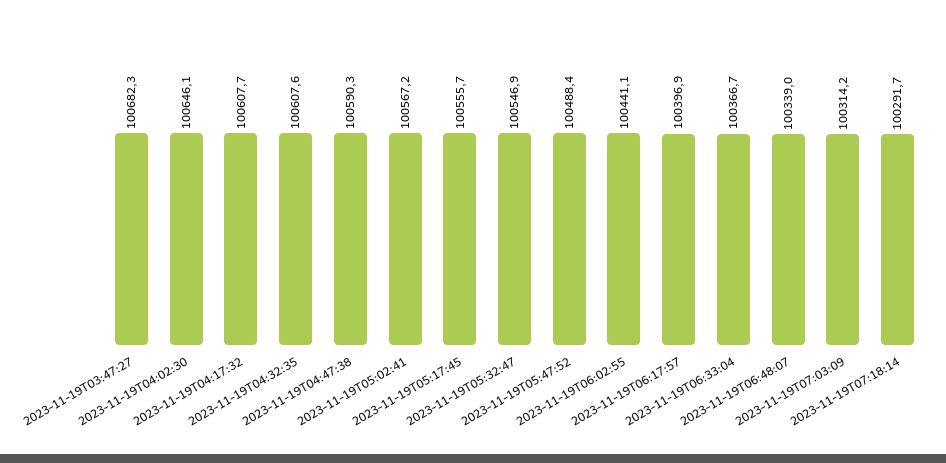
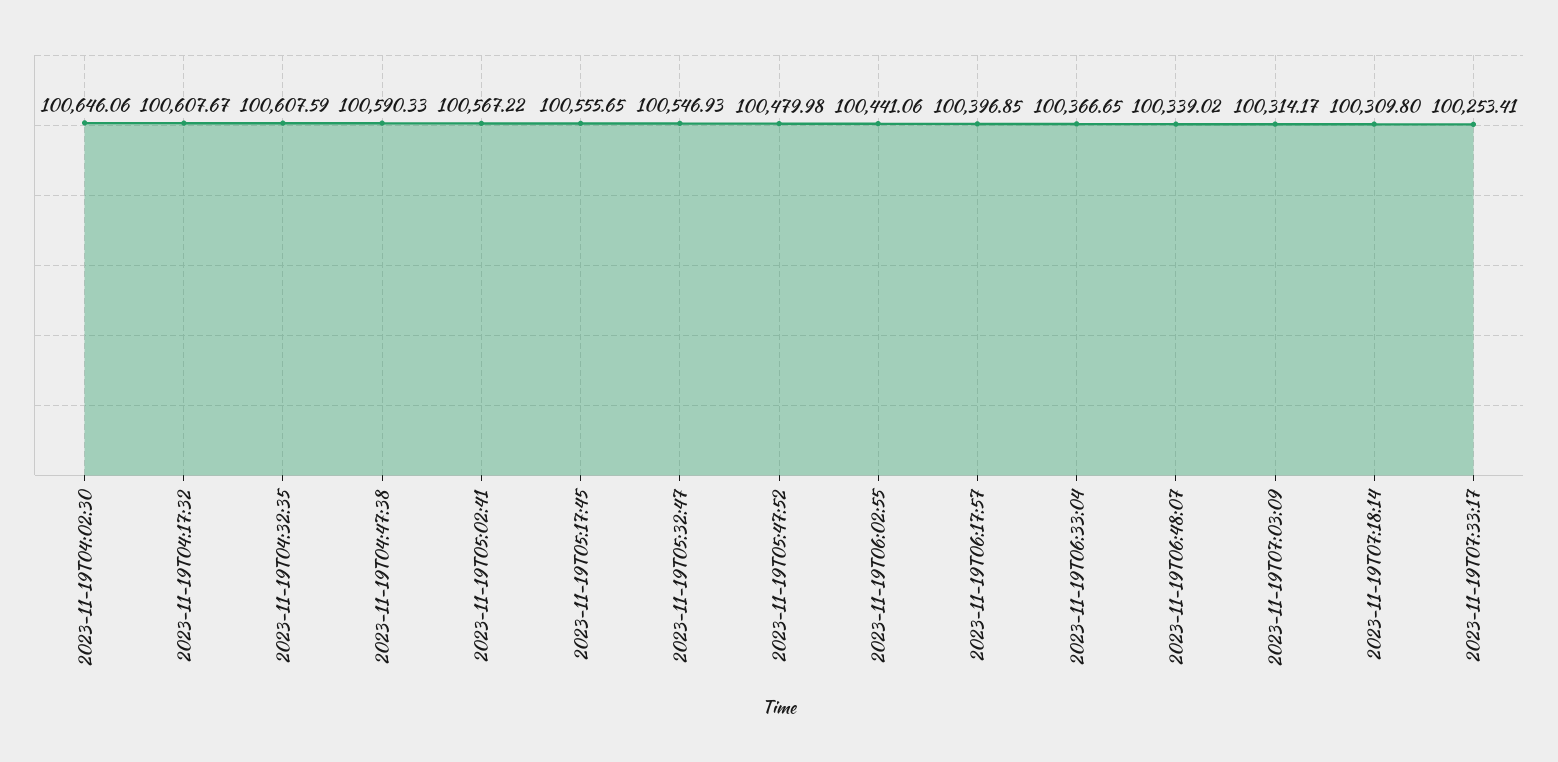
2023-11-19T03:47:27: 100682.3 -> none
2023-11-19T05:47:52: 100488.4 -> 100479.98
2023-11-19T07:18:14: 100291.7 -> 100309.8
2023-11-19T07:33:17: none -> 100253.41

